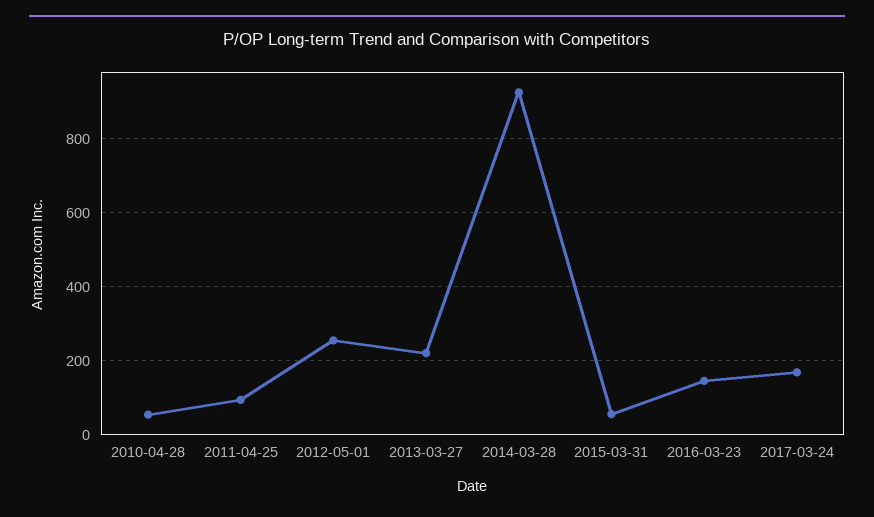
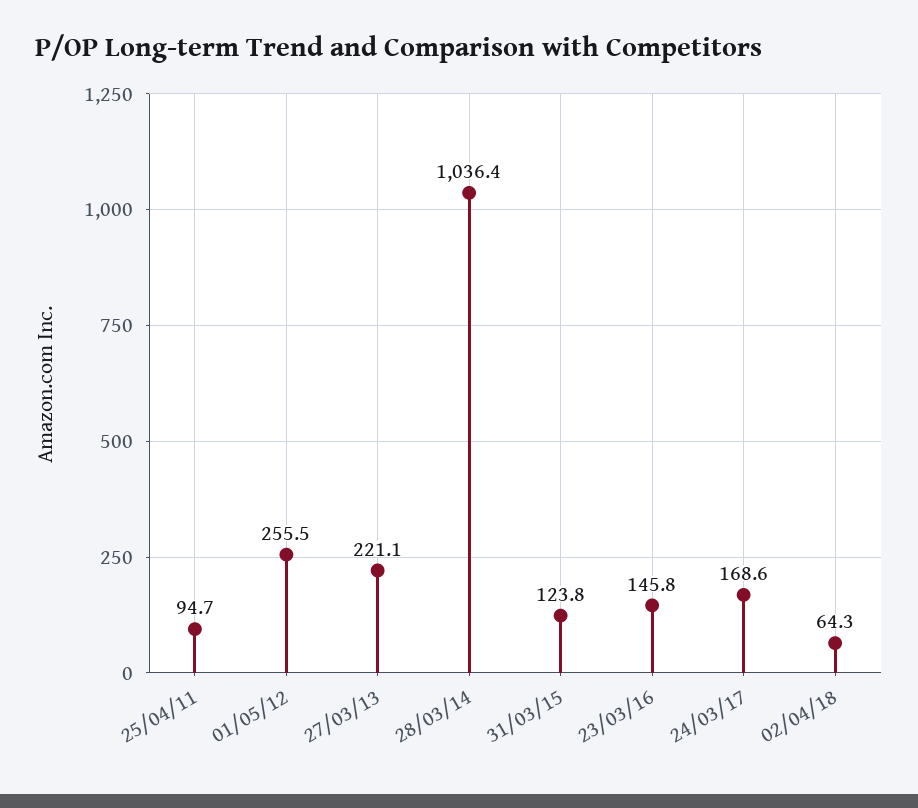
2010-04-28: 60 -> none
2014-03-28: 920 -> 1036.4
2015-03-31: 60 -> 123.8
02/04/18: none -> 64.3

